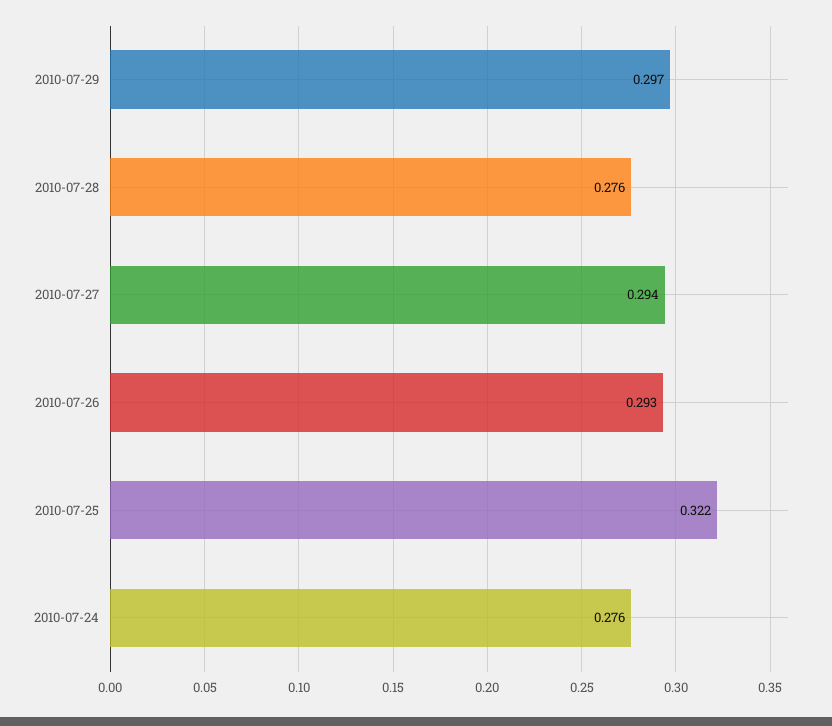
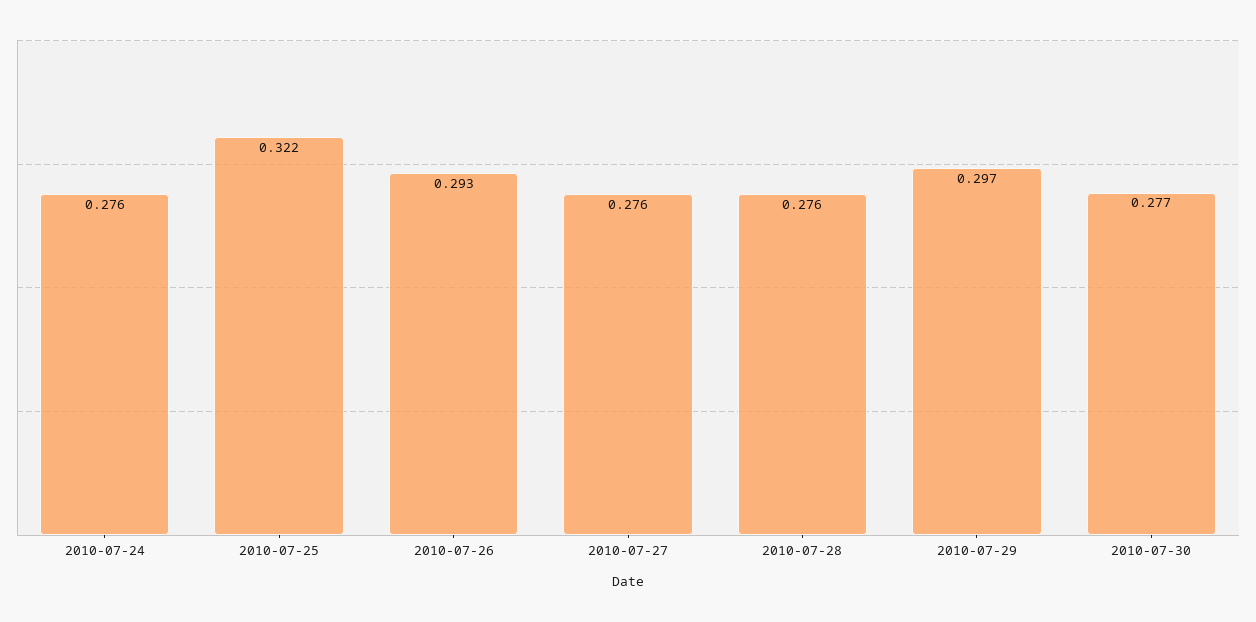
2010-07-27: 0.294 -> 0.276
2010-07-30: none -> 0.277

